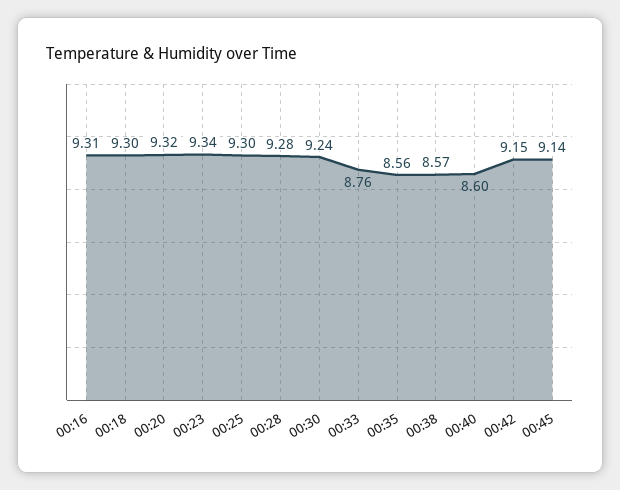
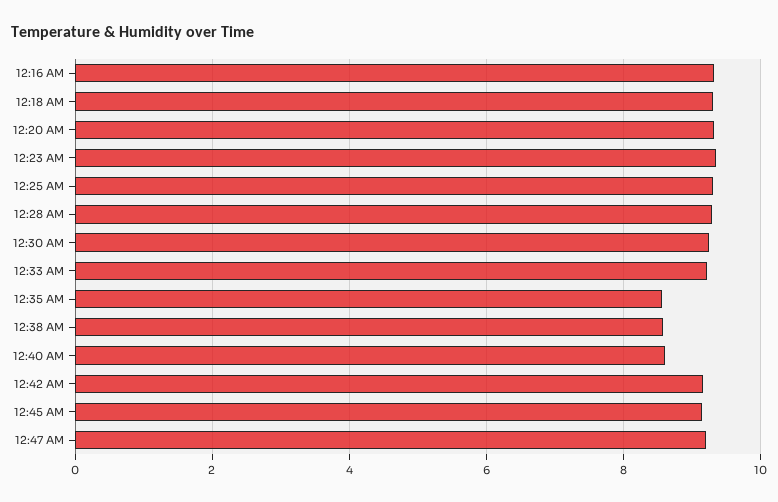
00:33: 8.76 -> 9.2
12:47 AM: none -> 9.2

